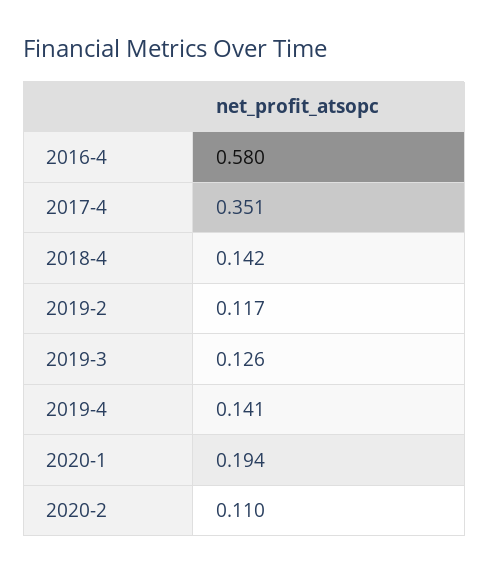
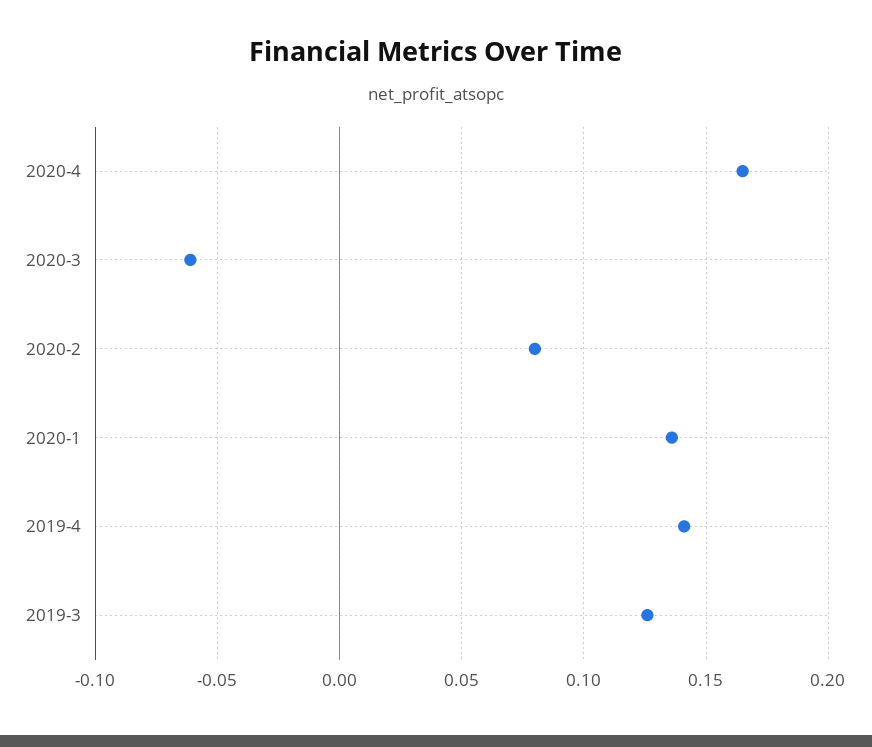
2016-4: 0.58 -> none
2017-4: 0.351 -> none
2018-4: 0.142 -> none
2019-2: 0.117 -> none
2020-1: 0.194 -> 0.135
2020-2: 0.11 -> 0.08
2020-4: none -> 0.165
2020-3: none -> -0.06

